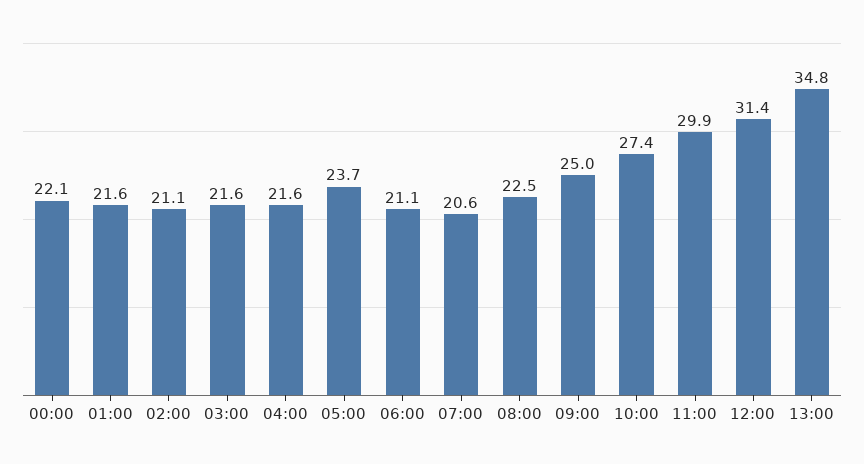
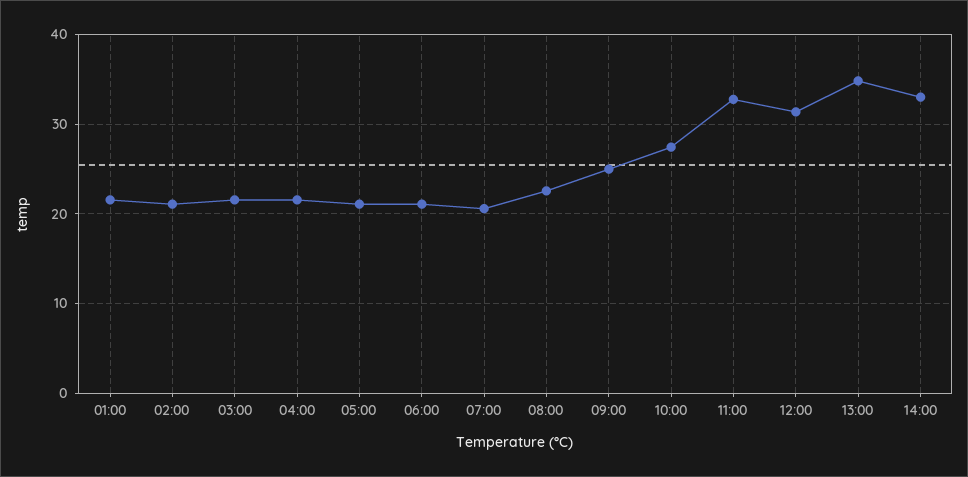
00:00: 22.1 -> none
05:00: 23.7 -> 21
11:00: 29.9 -> 33
14:00: none -> 33

